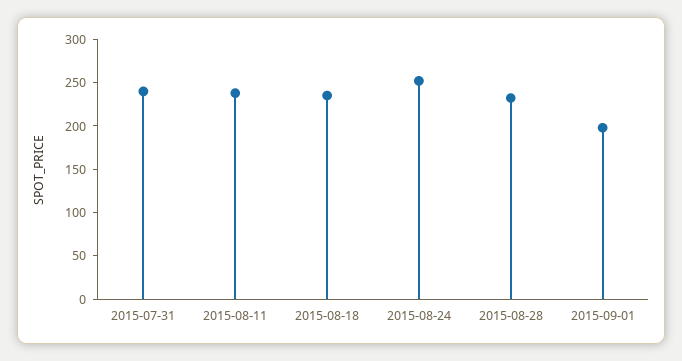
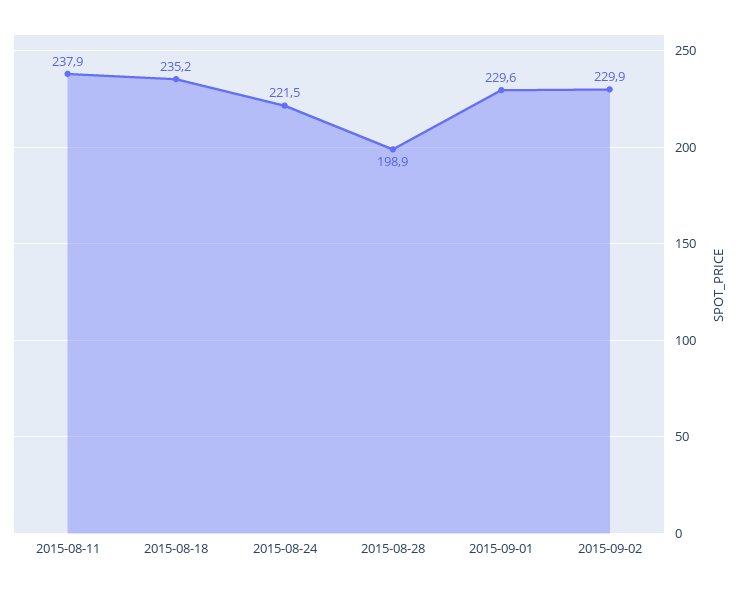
2015-07-31: 240 -> none
2015-08-24: 250 -> 221.5
2015-08-28: 230 -> 198.9
2015-09-01: 200 -> 229.6
2015-09-02: none -> 229.9

